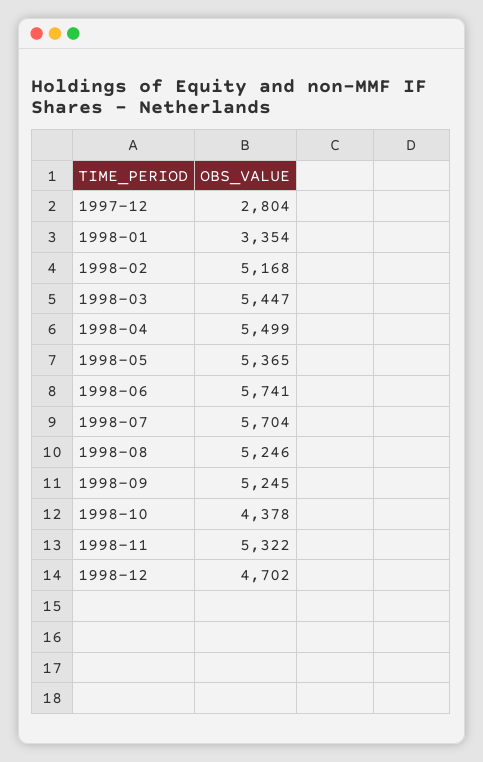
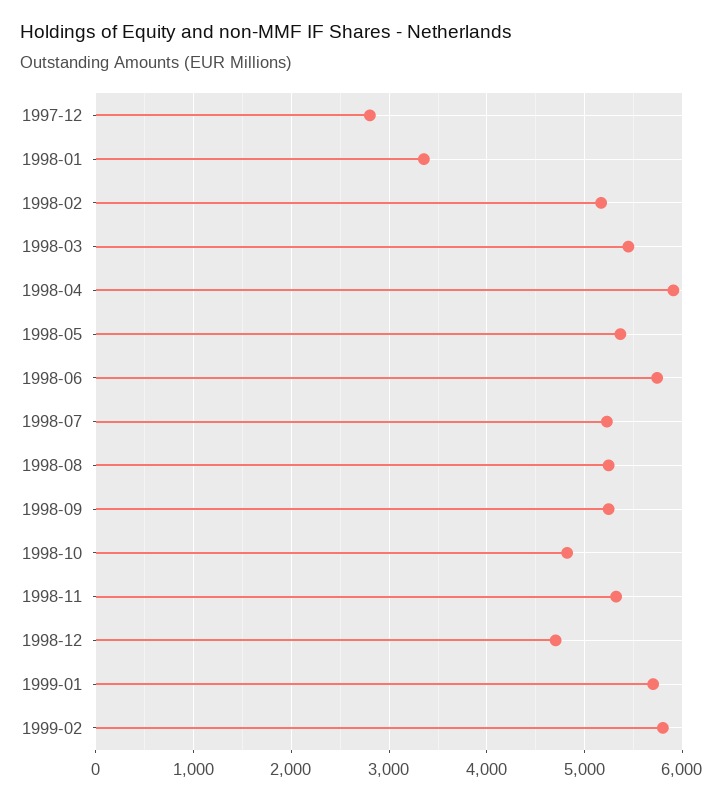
1998-04: 5499 -> 5900
1998-07: 5704 -> 5200
1998-10: 4378 -> 4800
1999-01: none -> 5700
1999-02: none -> 5800

